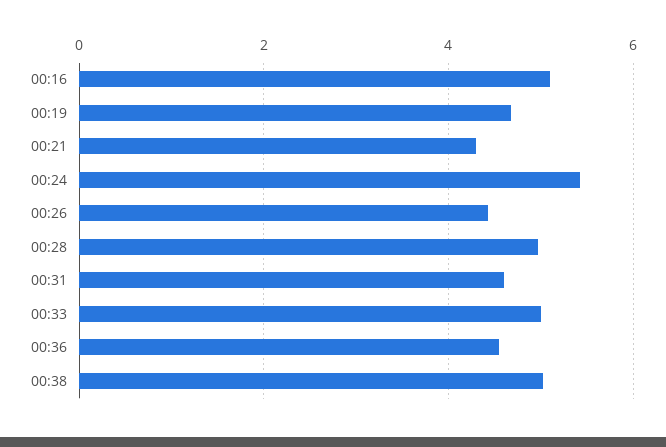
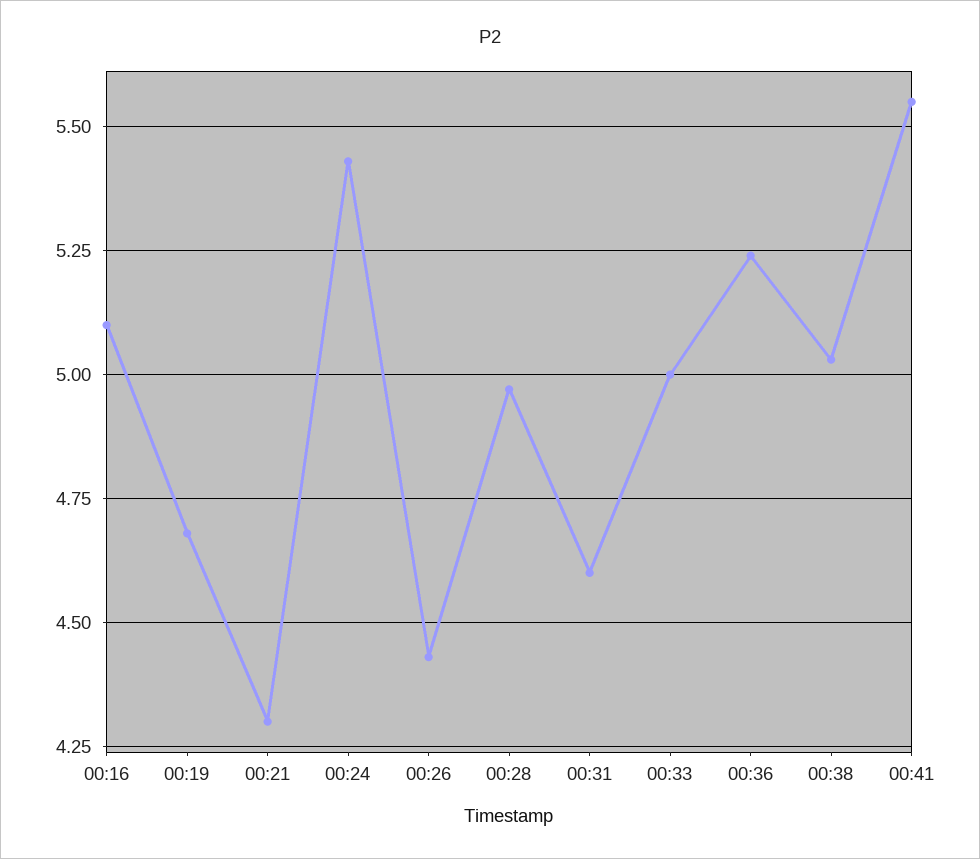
00:36: 4.6 -> 5.25
00:41: none -> 5.55

